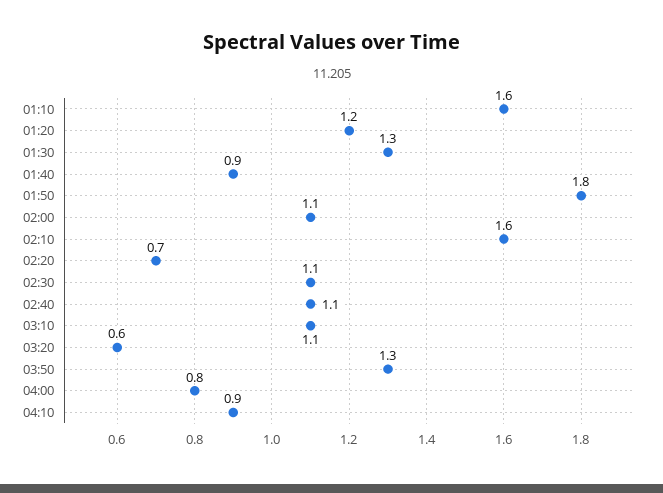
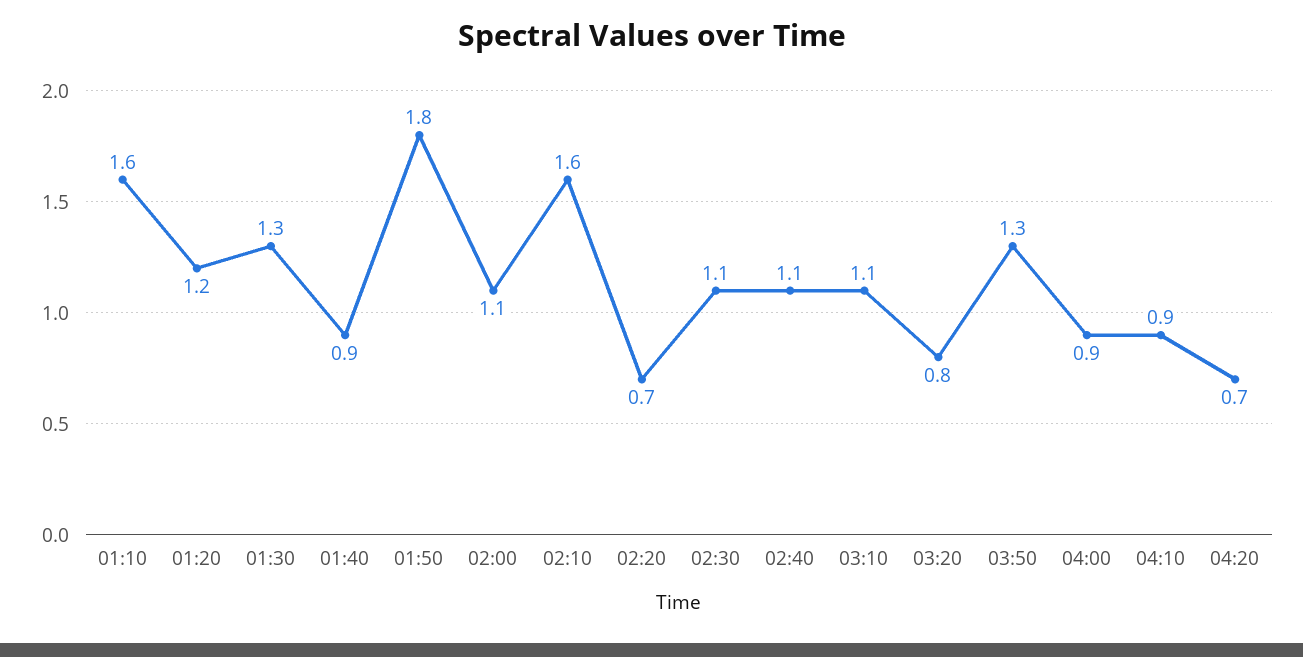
03:20: 0.6 -> 0.8
04:00: 0.8 -> 0.9
04:20: none -> 0.7

